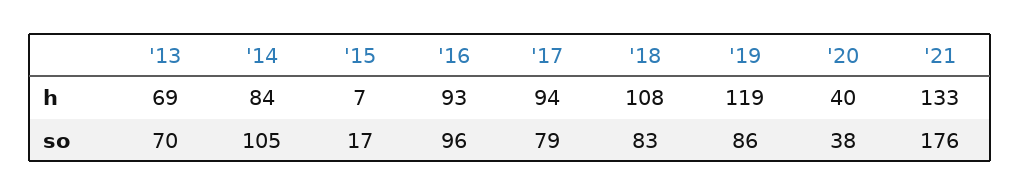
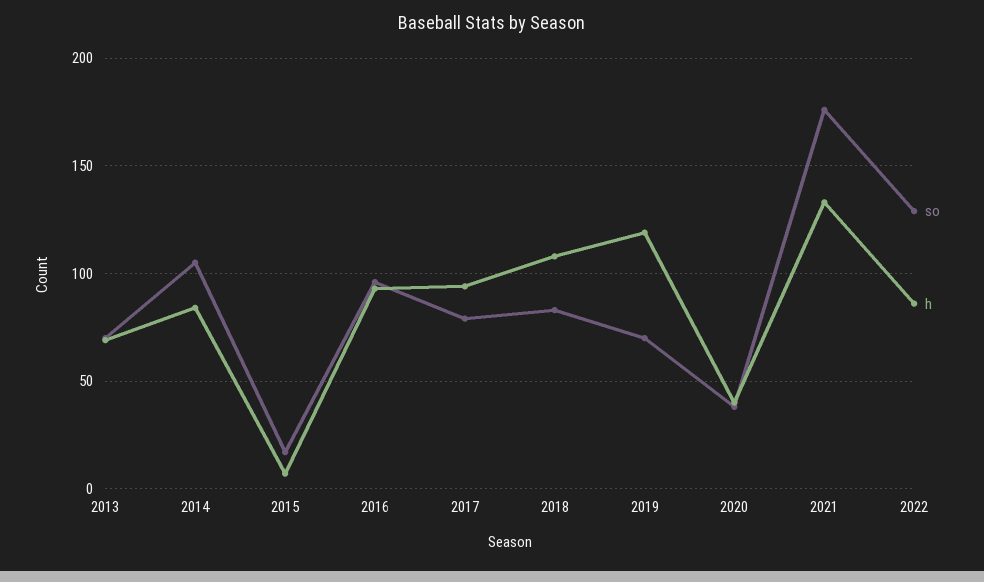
so, '19: 86 -> 70
so, 2022: none -> 130
h, 2022: none -> 85

